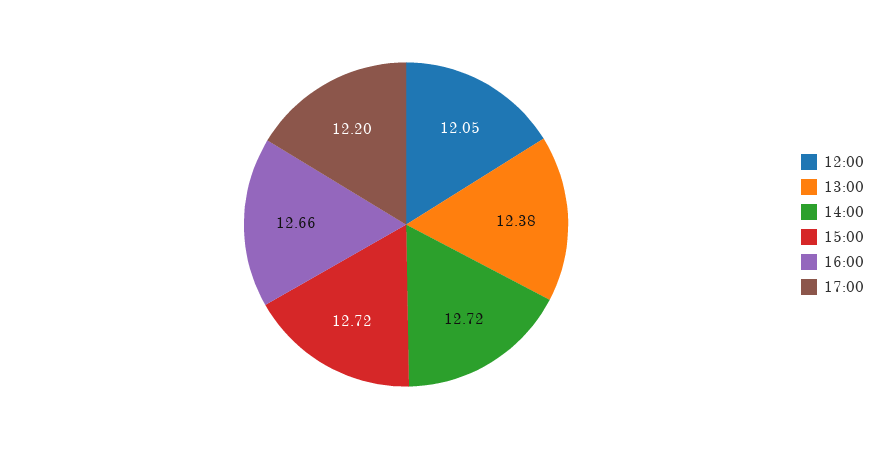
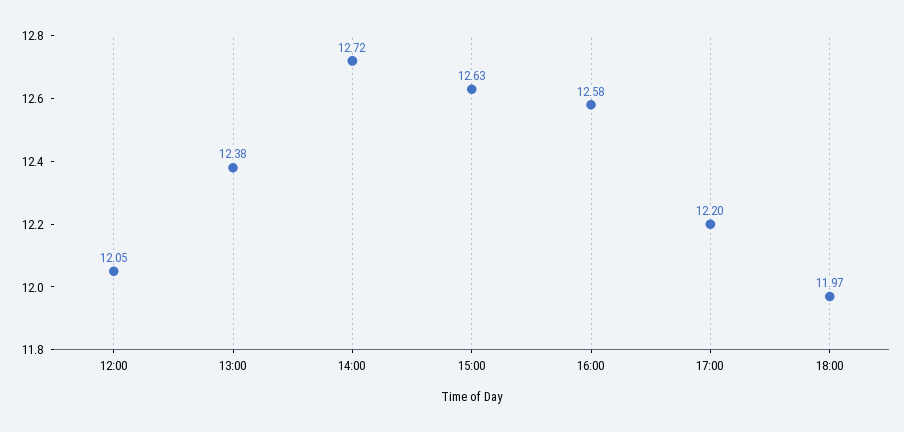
15:00: 12.72 -> 12.63
16:00: 12.66 -> 12.58
18:00: none -> 11.97

